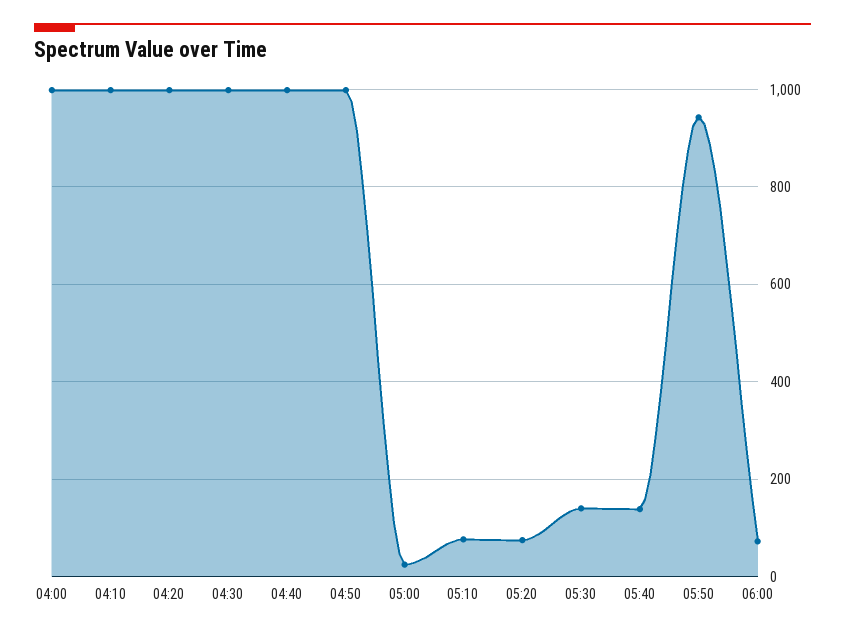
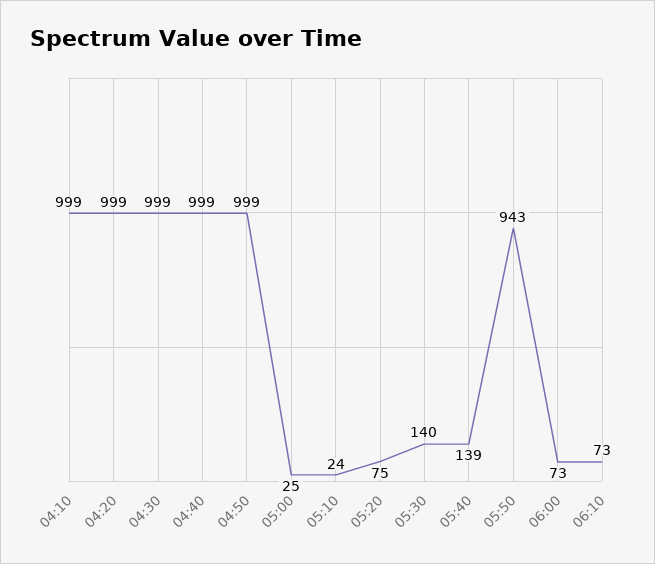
04:00: 1000 -> none
05:10: 80 -> 24
06:10: none -> 73

